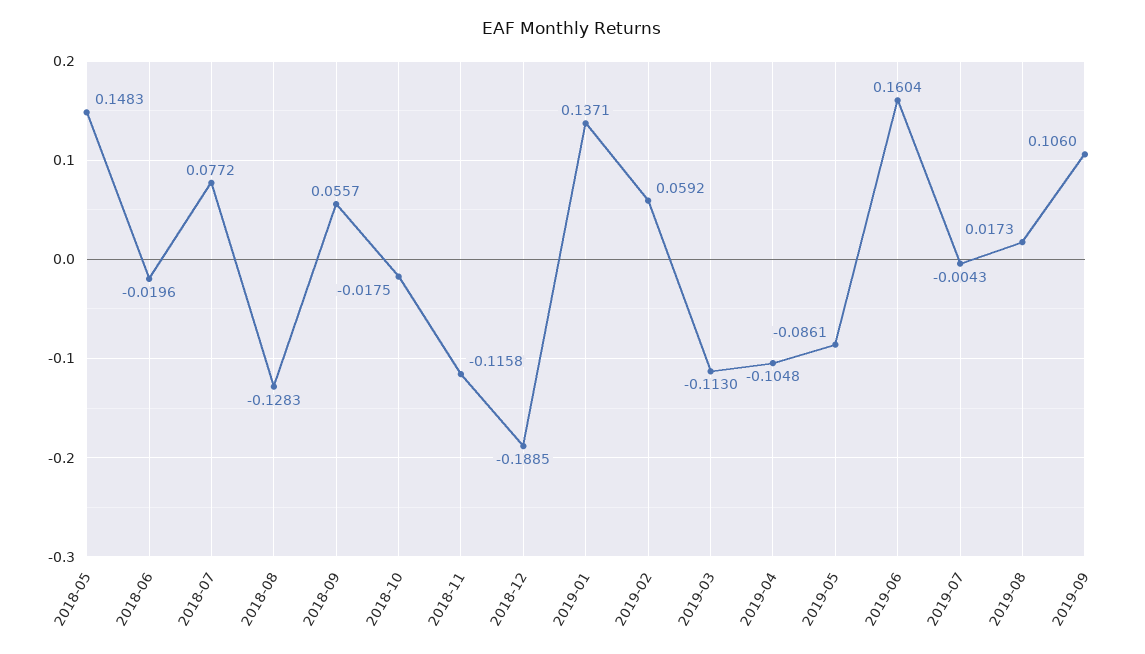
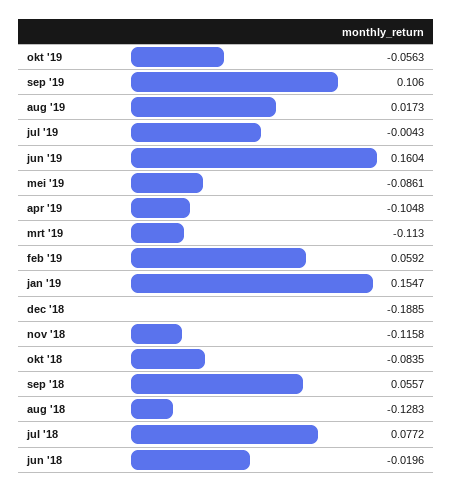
2018-05: 0.1483 -> none
2018-10: -0.0175 -> -0.0835
2019-01: 0.1371 -> 0.1547
okt '19: none -> -0.0563

